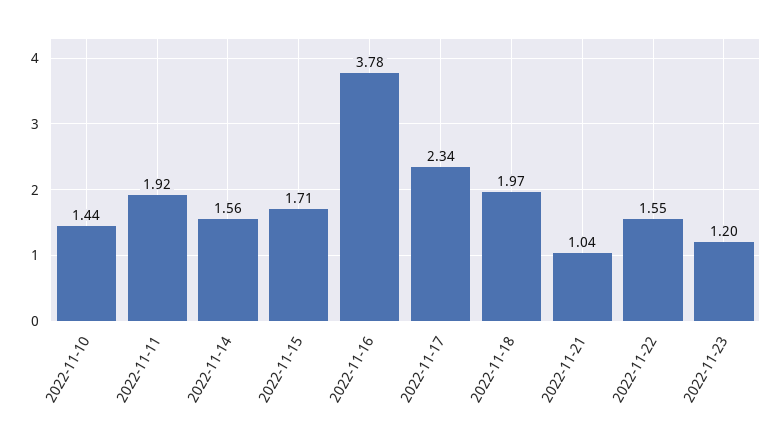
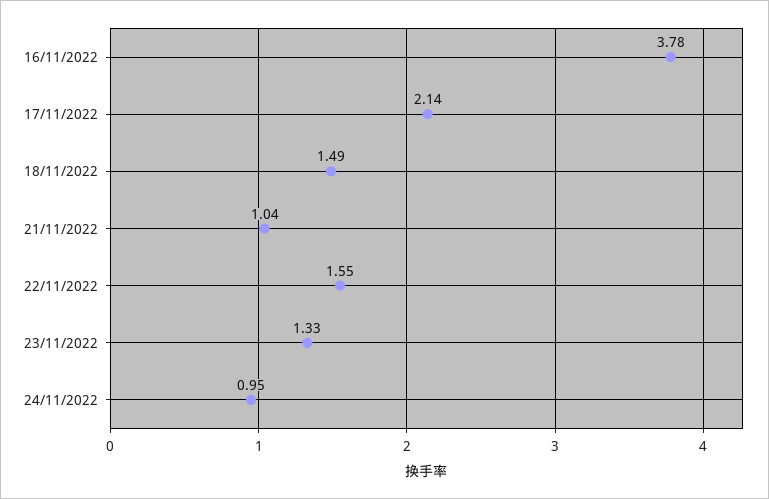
2022-11-10: 1.44 -> none
2022-11-11: 1.92 -> none
2022-11-14: 1.56 -> none
2022-11-15: 1.71 -> none
2022-11-17: 2.34 -> 2.14
2022-11-18: 1.97 -> 1.49
2022-11-23: 1.2 -> 1.33
24/11/2022: none -> 0.95

